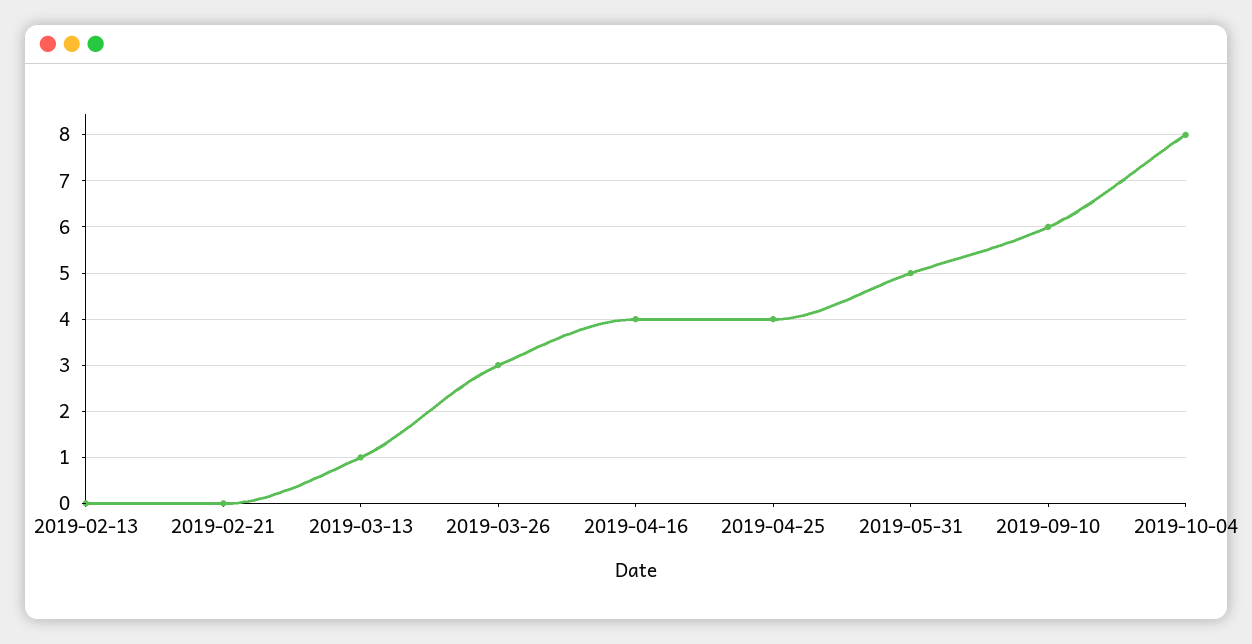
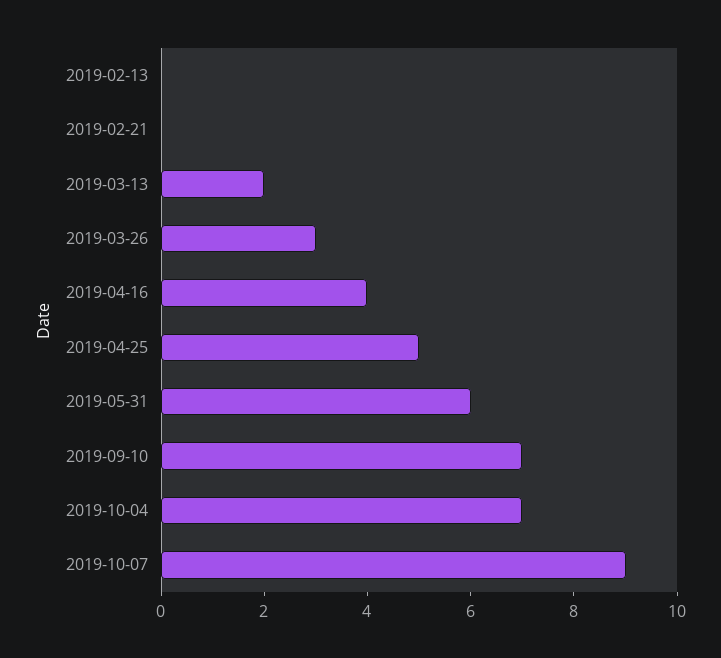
2019-03-13: 1 -> 2
2019-04-25: 4 -> 5
2019-05-31: 5 -> 6
2019-09-10: 6 -> 7
2019-10-04: 8 -> 7
2019-10-07: none -> 9

